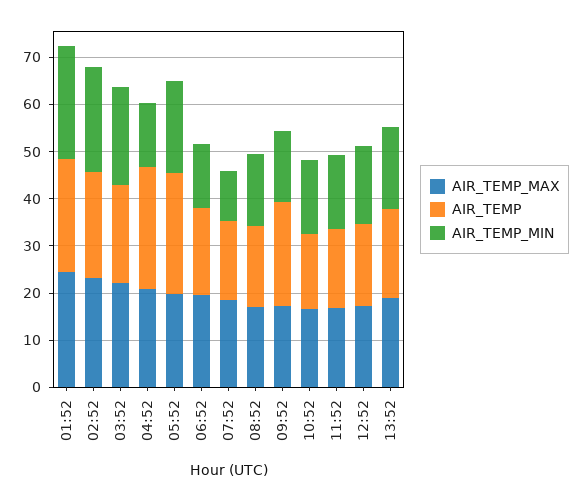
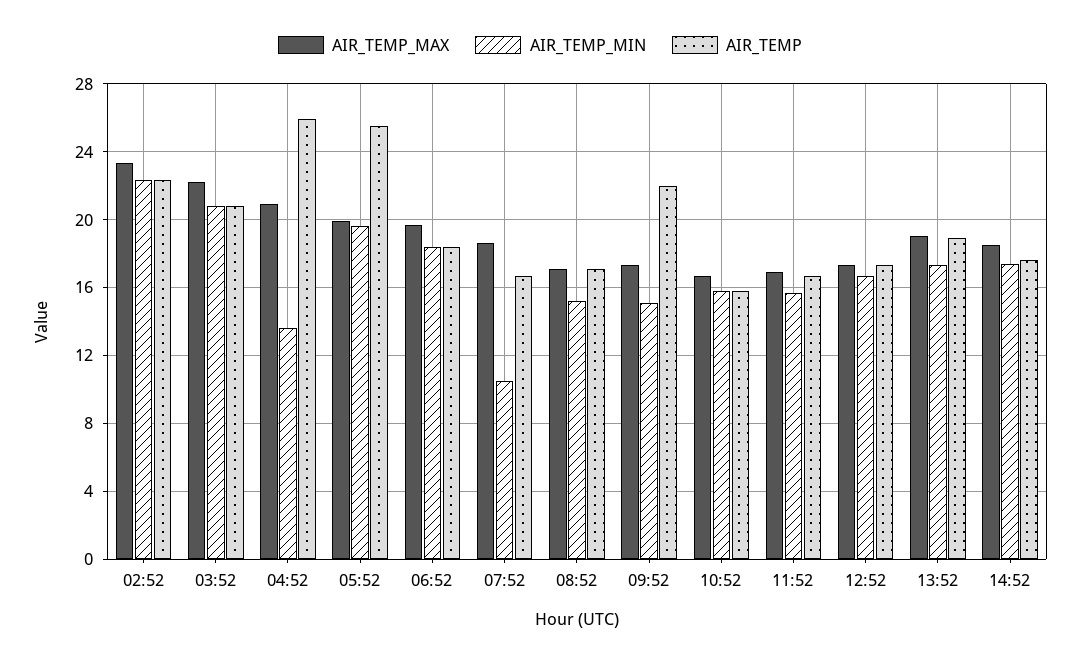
AIR_TEMP_MAX, 01:52: 24 -> none
AIR_TEMP, 01:52: 24 -> none
AIR_TEMP_MIN, 01:52: 24 -> none
AIR_TEMP_MIN, 06:52: 14 -> 18.5
AIR_TEMP_MAX, 14:52: none -> 18.5
AIR_TEMP_MIN, 14:52: none -> 17.5
AIR_TEMP, 14:52: none -> 17.5

